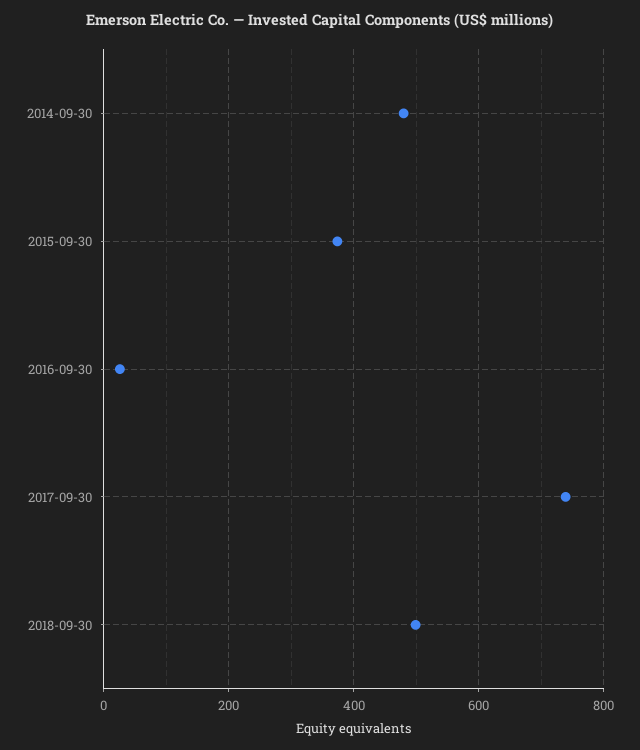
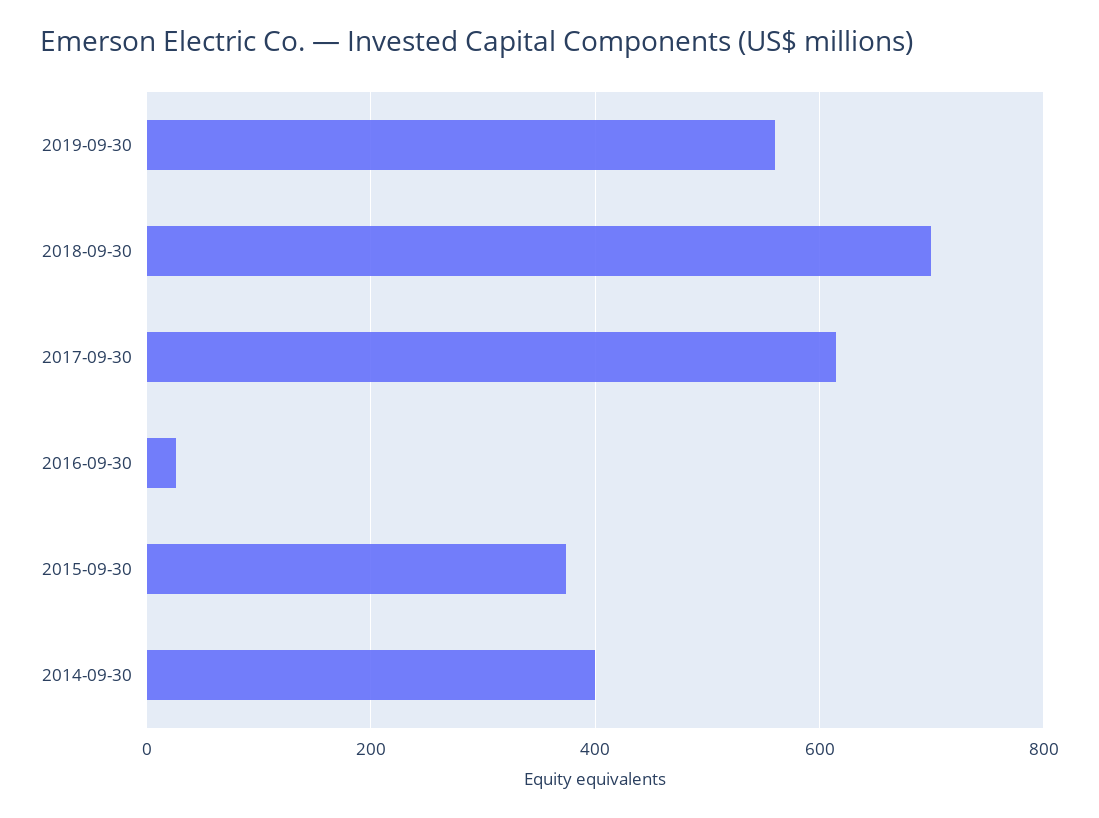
2014-09-30: 480 -> 400
2017-09-30: 740 -> 620
2018-09-30: 500 -> 700
2019-09-30: none -> 560

